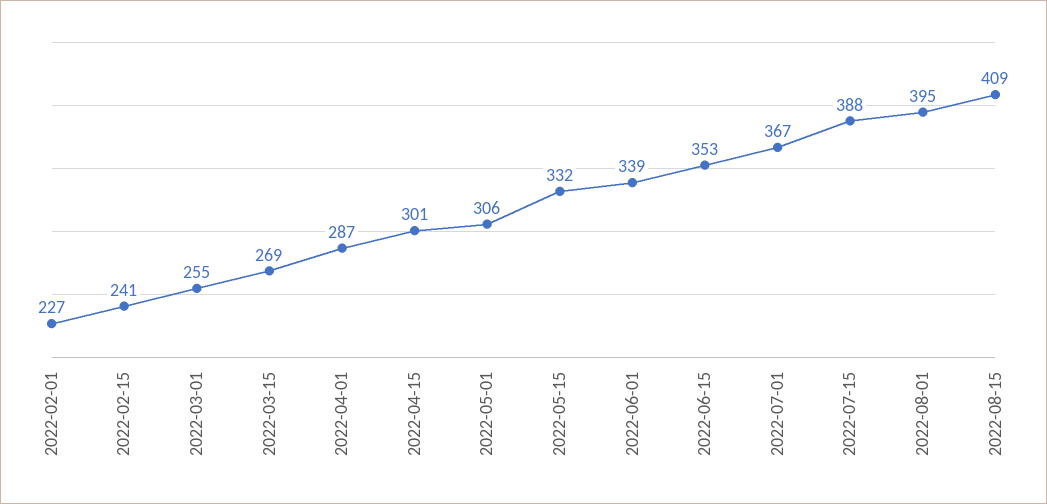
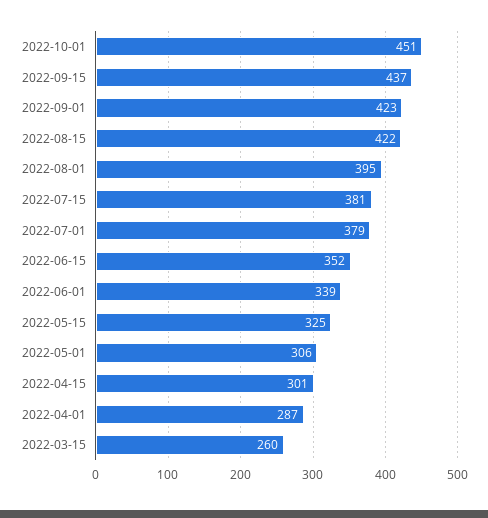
2022-02-01: 227 -> none
2022-02-15: 241 -> none
2022-03-01: 255 -> none
2022-03-15: 269 -> 260
2022-05-15: 332 -> 325
2022-06-15: 353 -> 352
2022-07-01: 367 -> 379
2022-07-15: 388 -> 381
2022-08-15: 409 -> 422
2022-10-01: none -> 451
2022-09-15: none -> 437
2022-09-01: none -> 423

